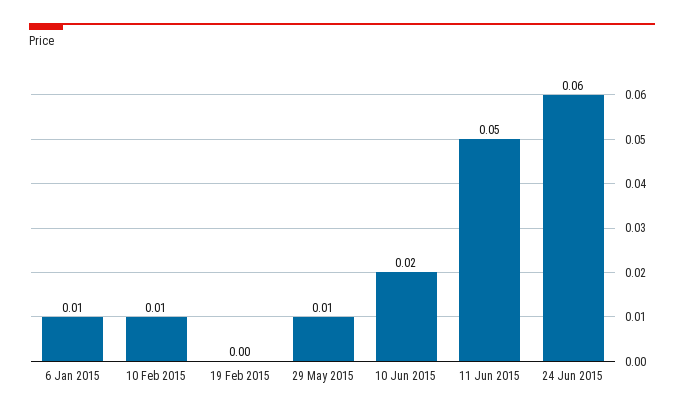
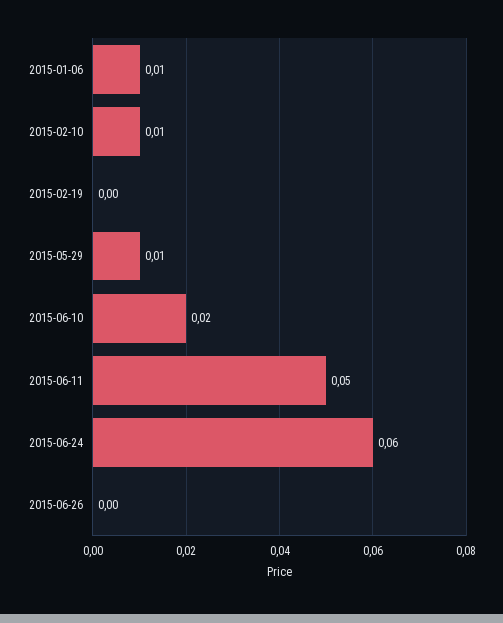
2015-06-26: none -> 0

